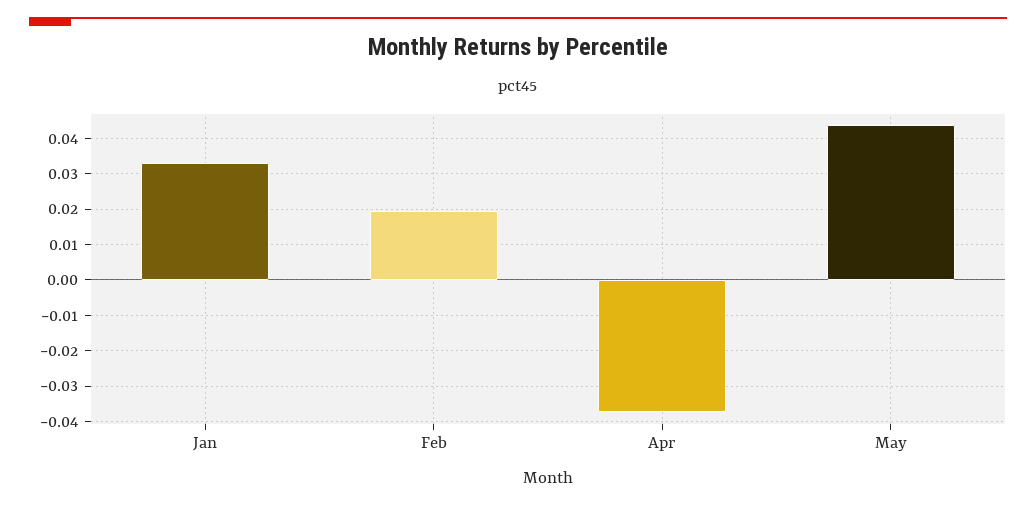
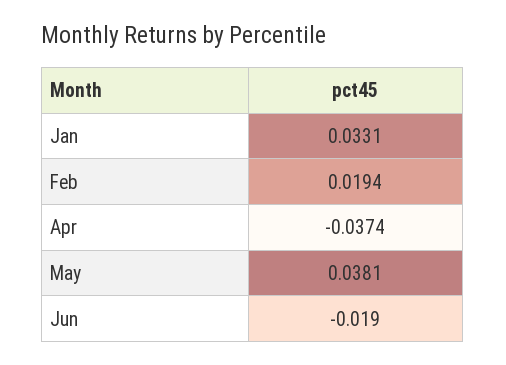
May: 0.044 -> 0.0381
Jun: none -> -0.019

